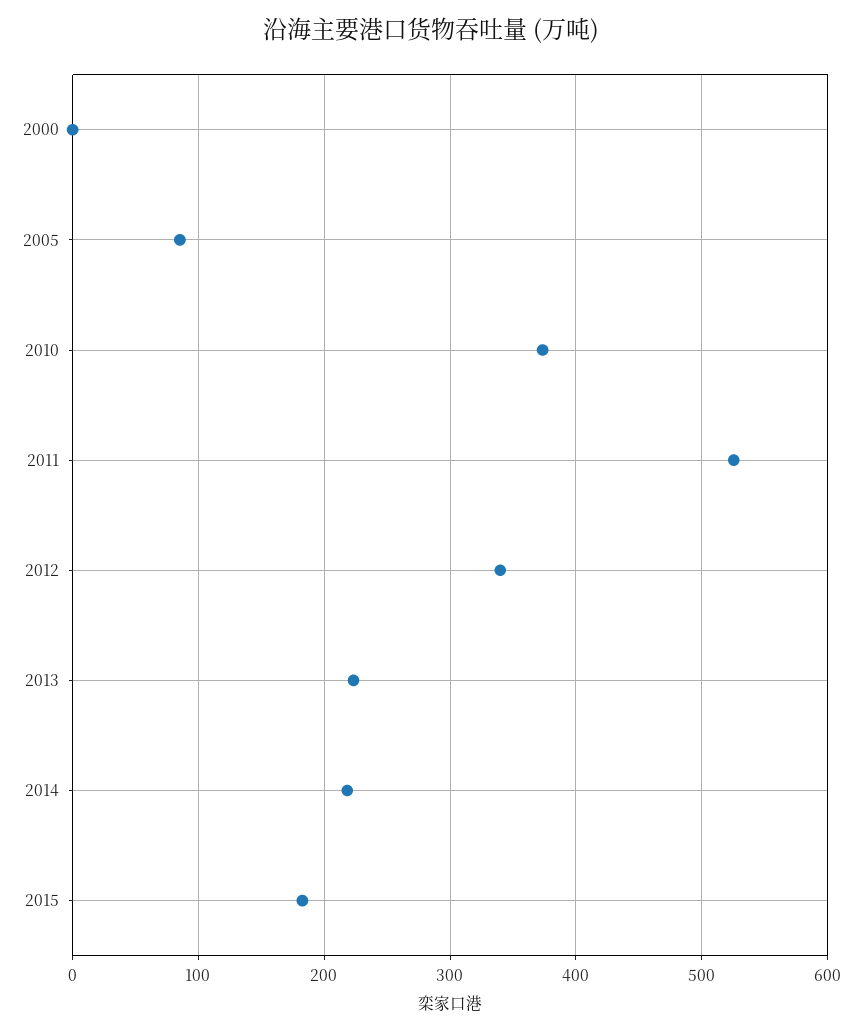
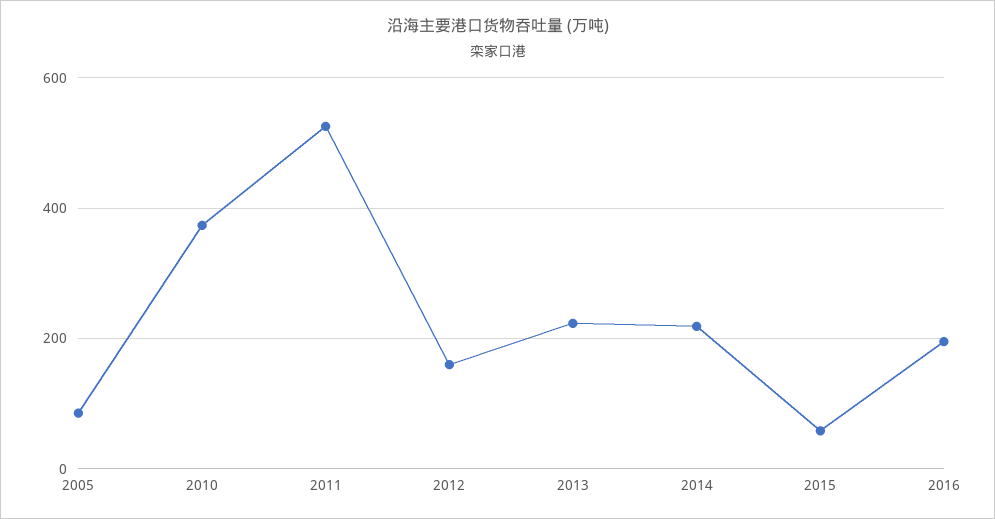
2000: 0 -> none
2012: 340 -> 160
2015: 180 -> 60
2016: none -> 200

